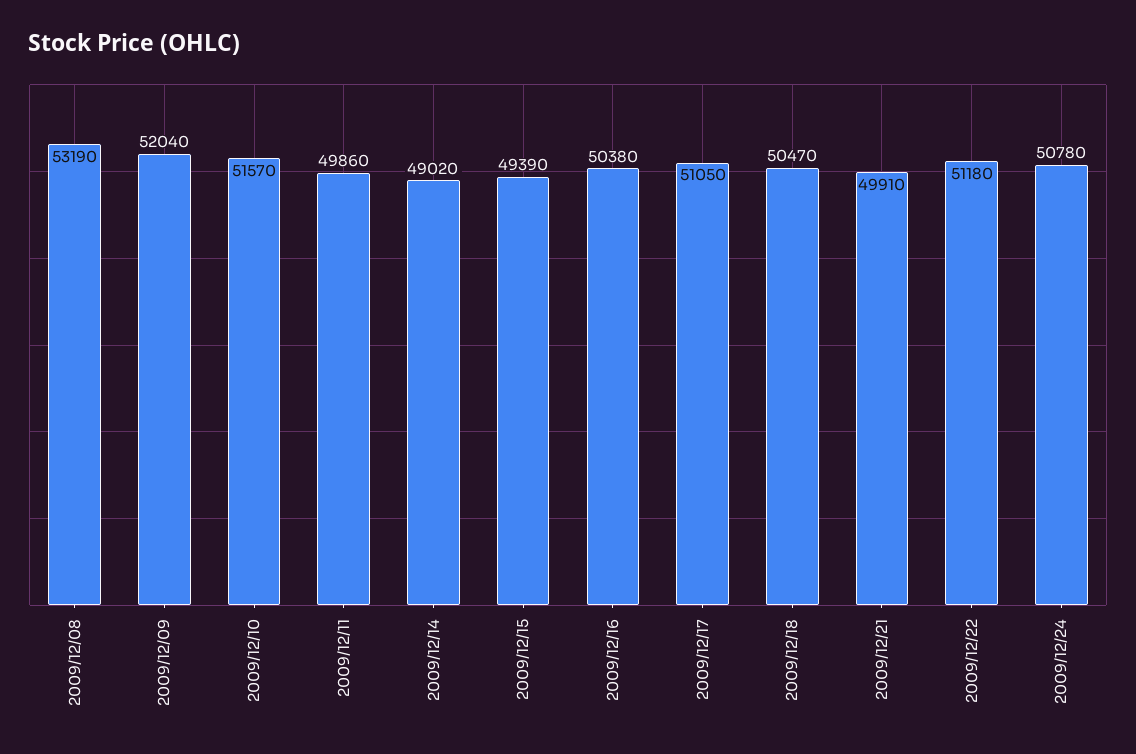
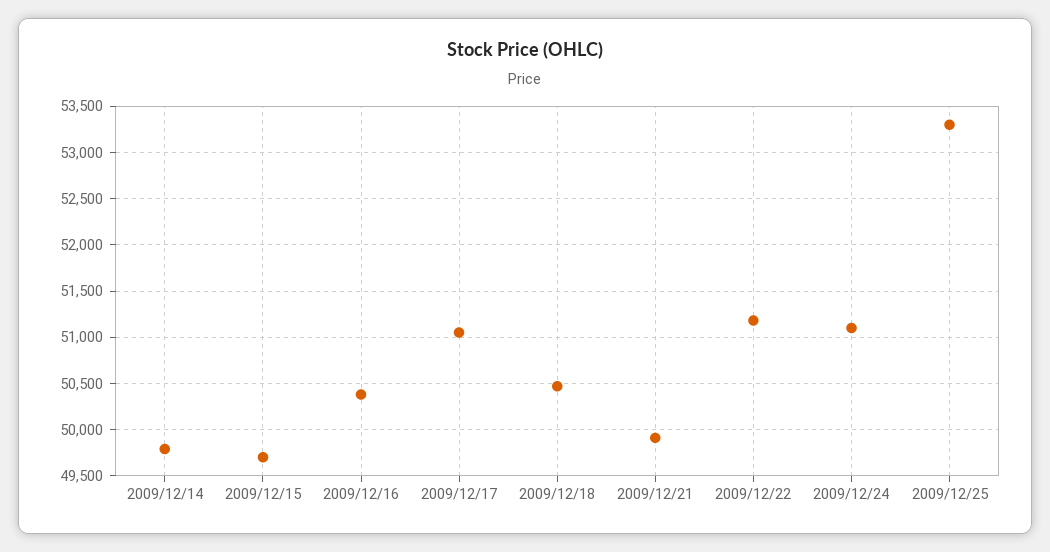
2009/12/08: 53190 -> none
2009/12/09: 52040 -> none
2009/12/10: 51570 -> none
2009/12/11: 49860 -> none
2009/12/14: 49020 -> 49800
2009/12/15: 49390 -> 49700
2009/12/24: 50780 -> 51100
2009/12/25: none -> 53300

